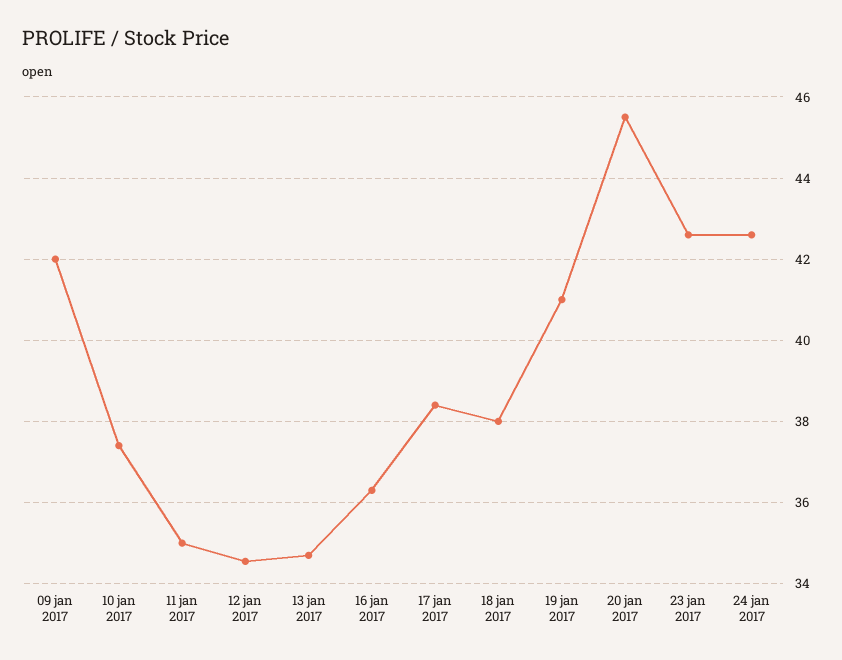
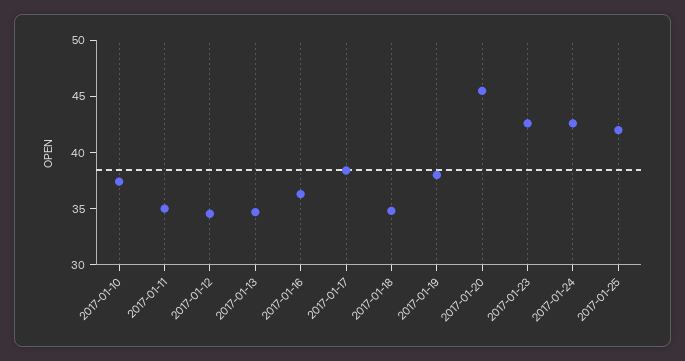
09 jan 2017: 42 -> none
18 jan 2017: 38 -> 35
19 jan 2017: 41 -> 38
2017-01-25: none -> 42

